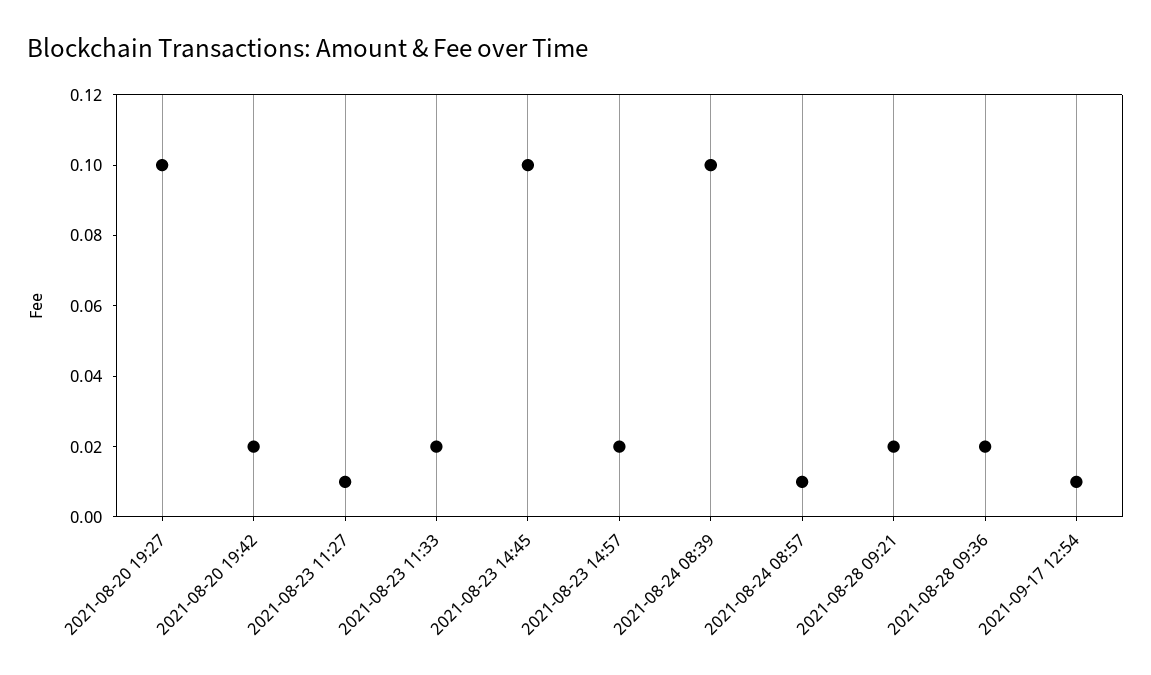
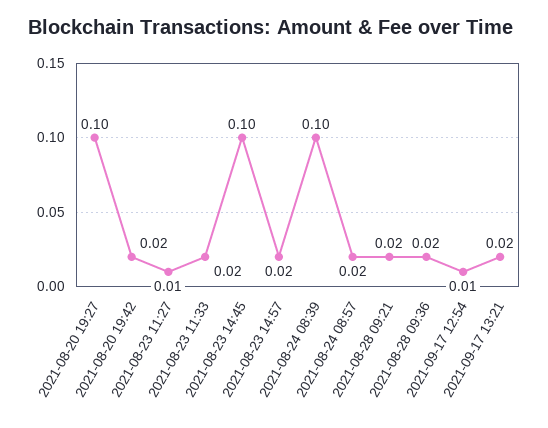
2021-08-24 08:57: 0.01 -> 0.02
2021-09-17 13:21: none -> 0.02

